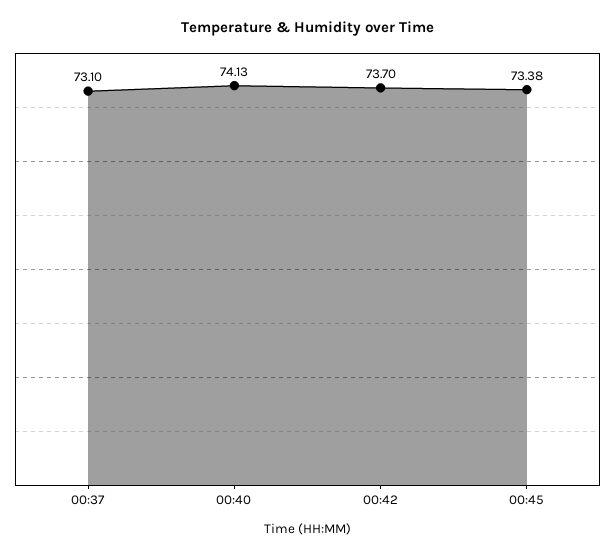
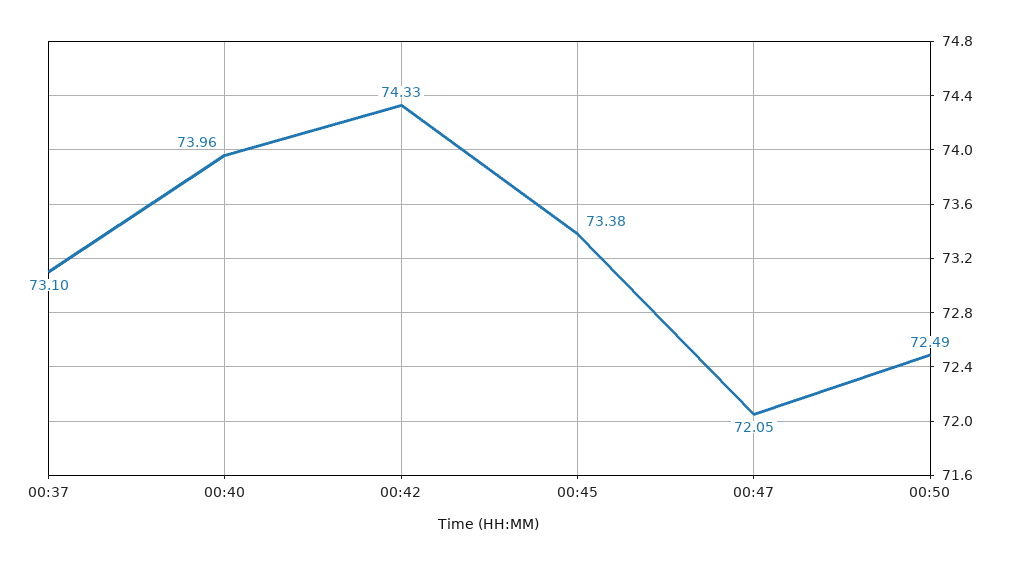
00:40: 74.13 -> 73.96
00:42: 73.7 -> 74.33
00:47: none -> 72.05
00:50: none -> 72.49

